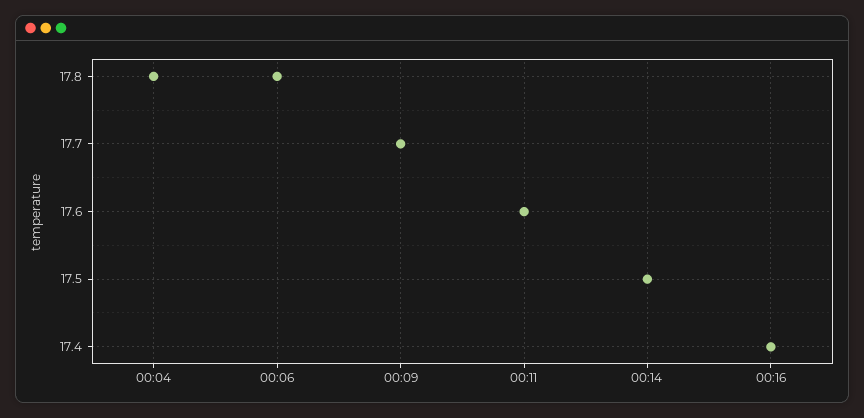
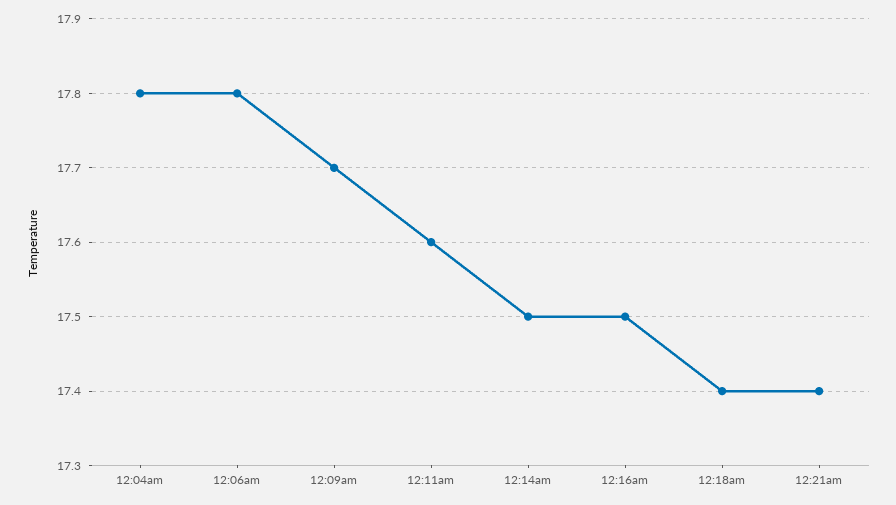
00:16: 17.4 -> 17.5
12:18am: none -> 17.4
12:21am: none -> 17.4

